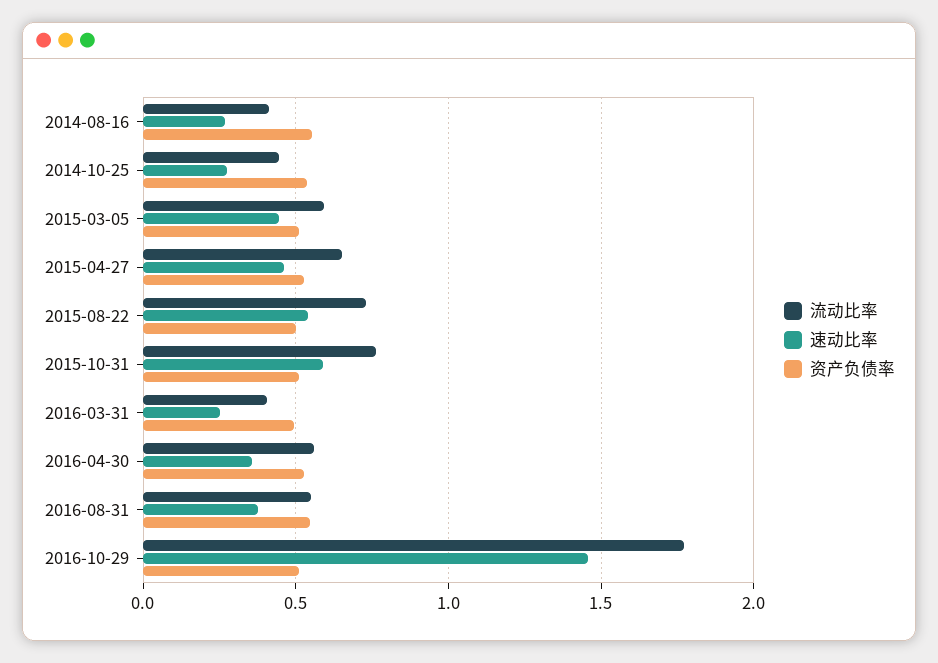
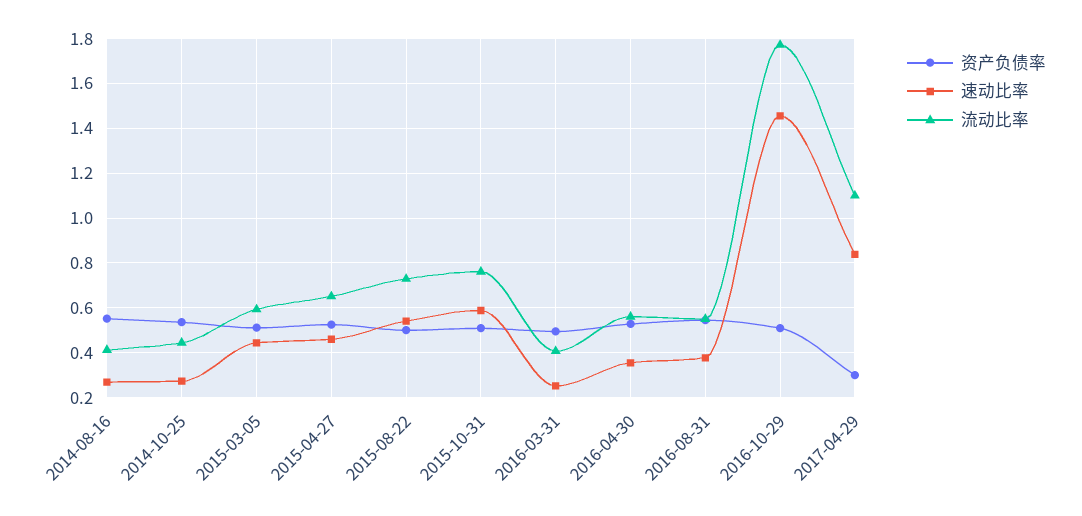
资产负债率, 2017-04-29: none -> 0.3
速动比率, 2017-04-29: none -> 0.85
流动比率, 2017-04-29: none -> 1.1

